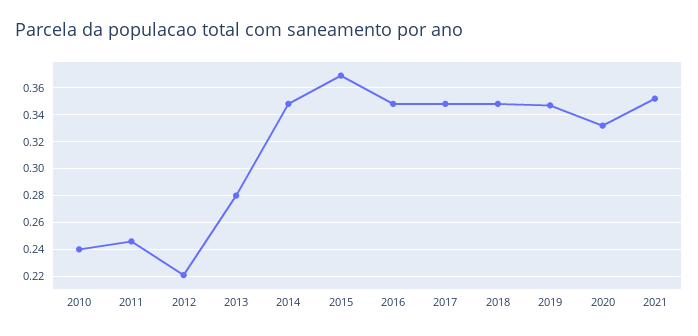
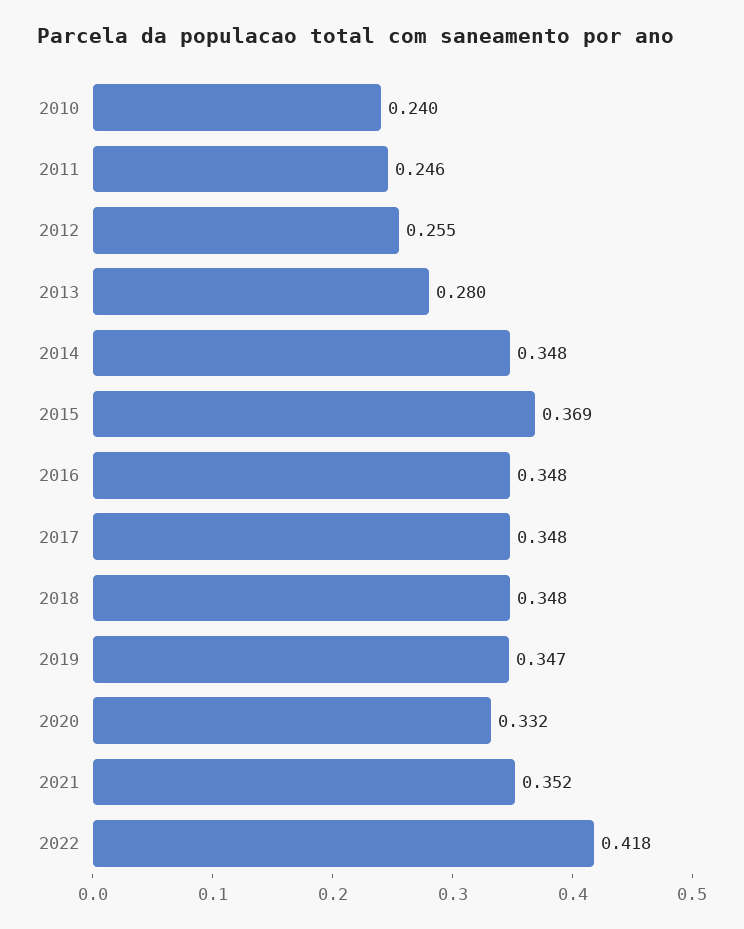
2012: 0.22 -> 0.255
2022: none -> 0.418

